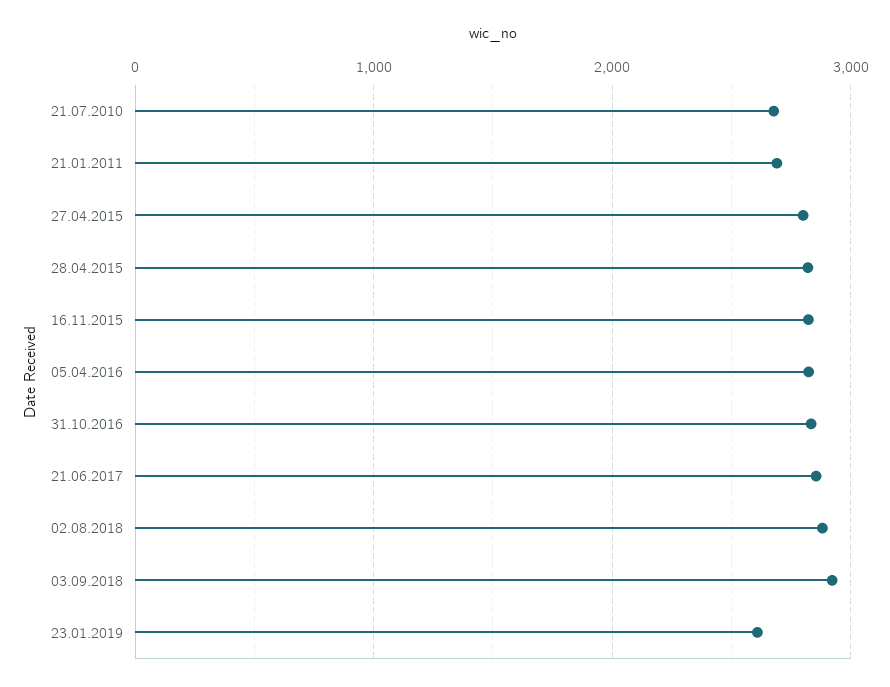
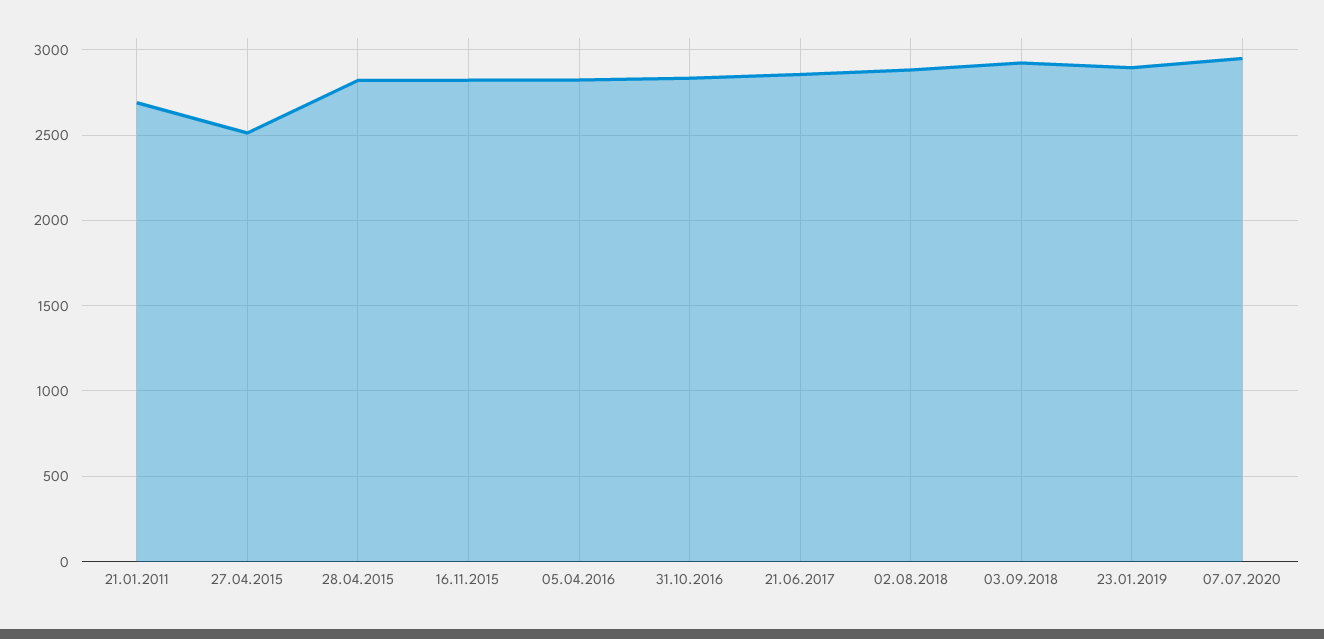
21.07.2010: 2700 -> none
27.04.2015: 2800 -> 2500
23.01.2019: 2600 -> 2900
07.07.2020: none -> 2950

